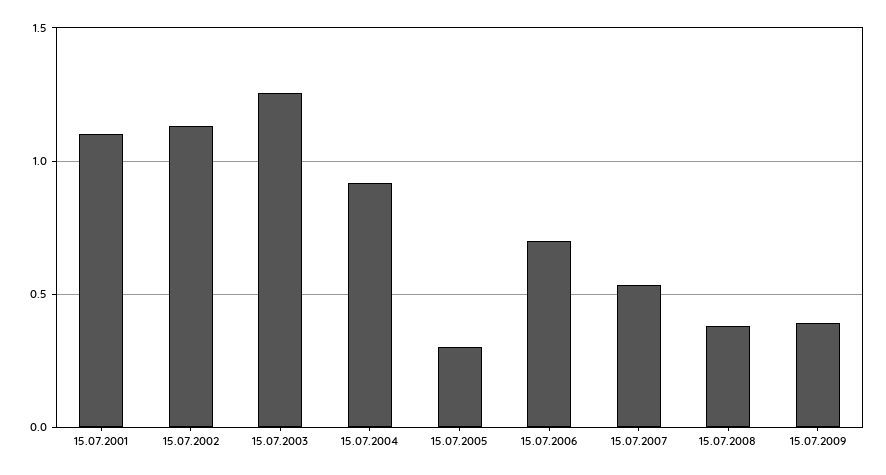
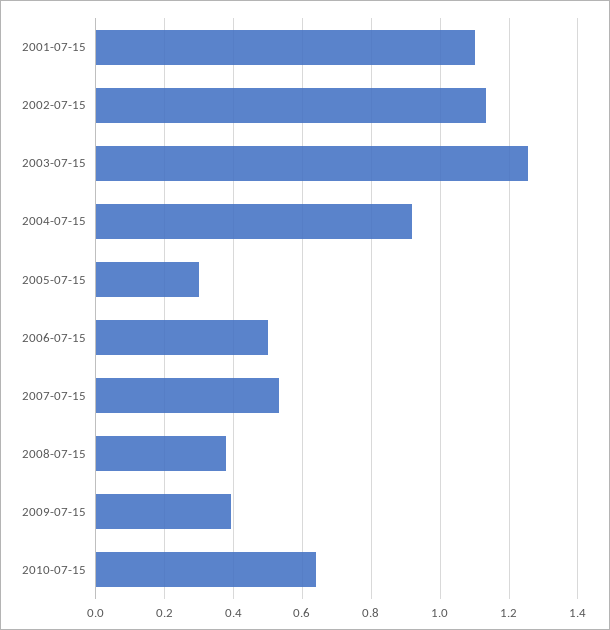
15.07.2006: 0.7 -> 0.5
2010-07-15: none -> 0.64

